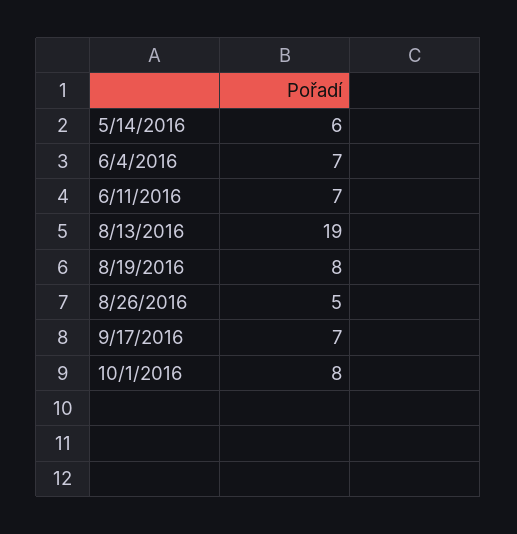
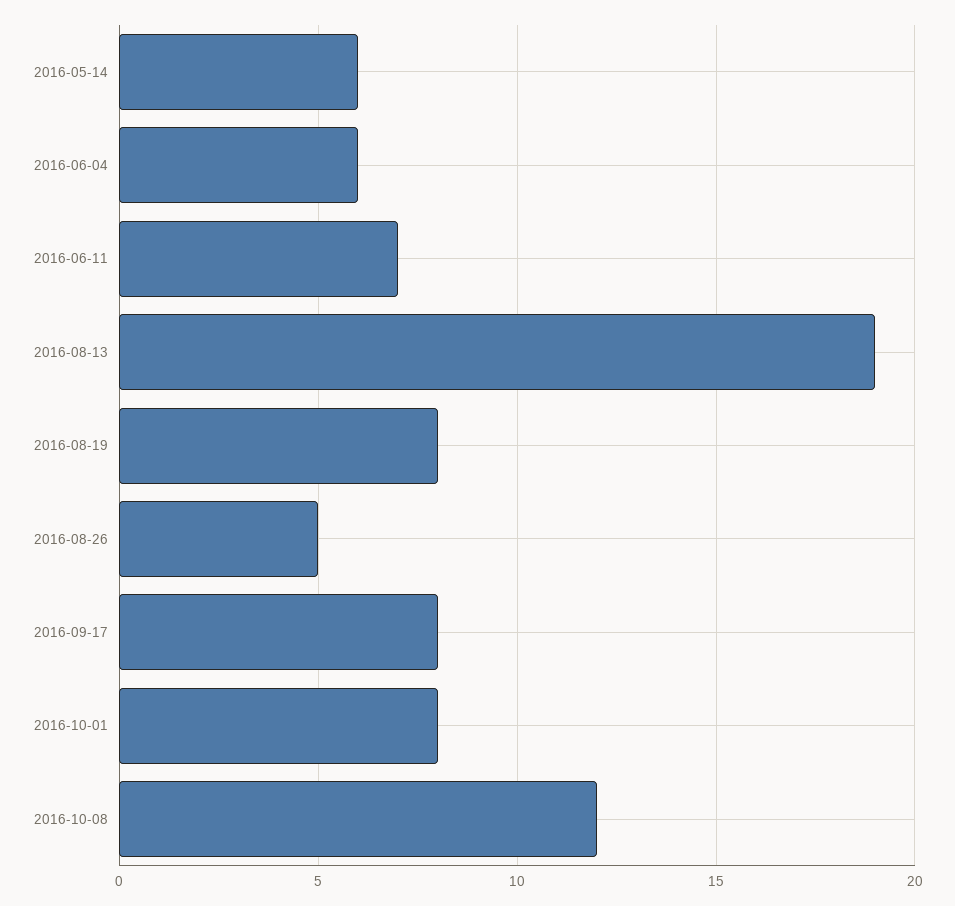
6/4/2016: 7 -> 6
9/17/2016: 7 -> 8
2016-10-08: none -> 12

